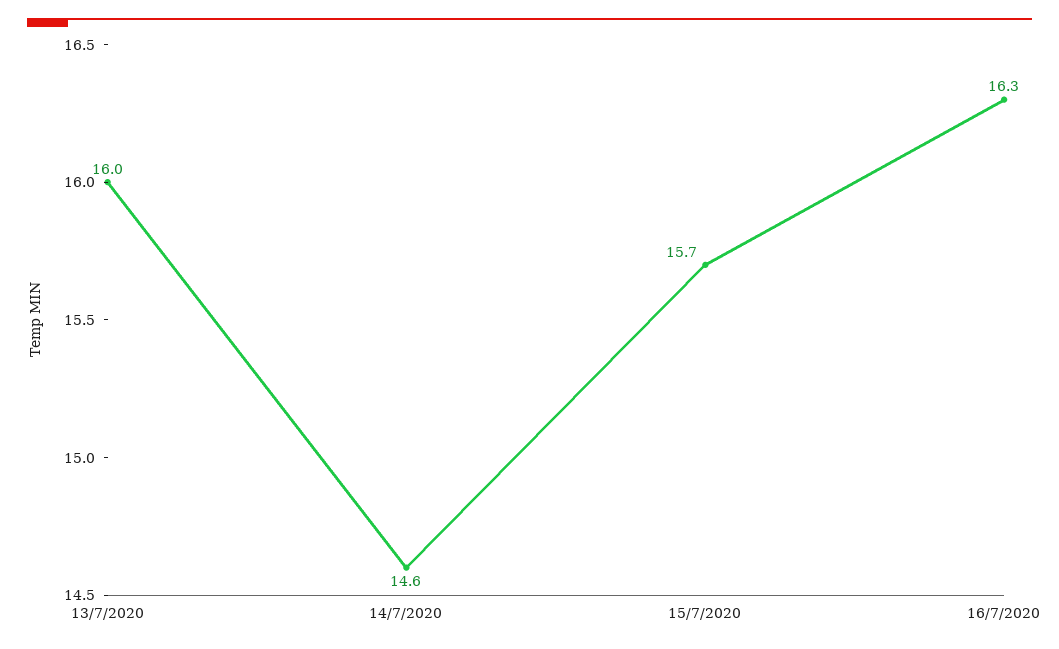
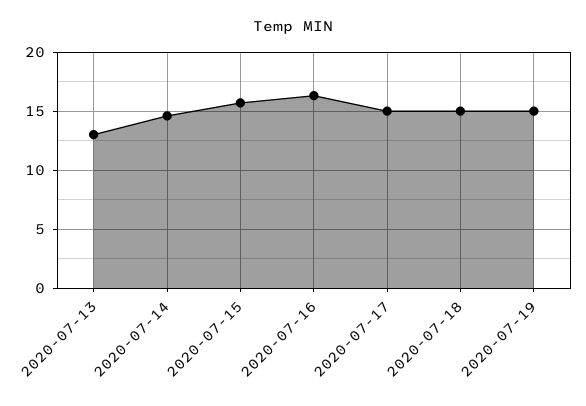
13/7/2020: 16 -> 13
2020-07-17: none -> 15
2020-07-18: none -> 15
2020-07-19: none -> 15

